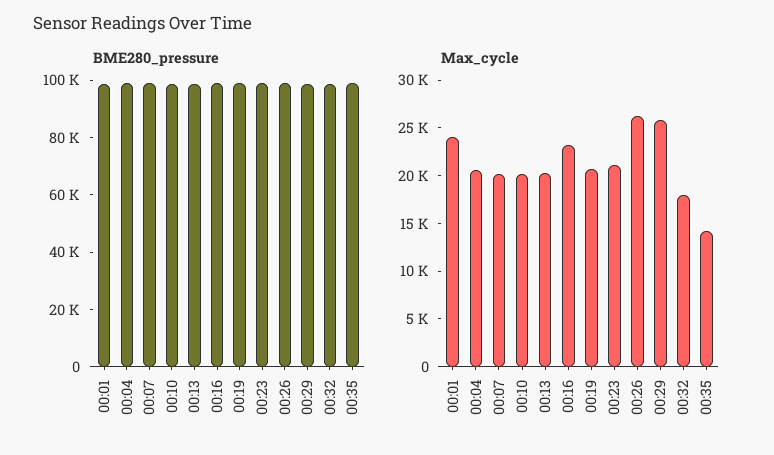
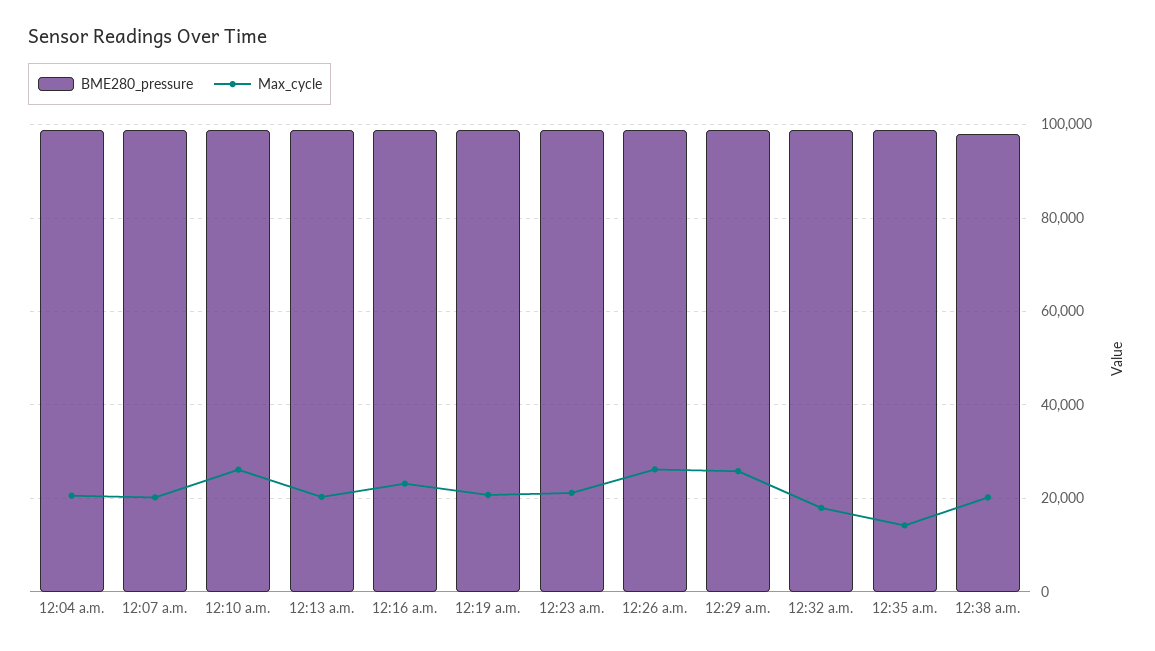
BME280_pressure, 00:01: 100000 -> none
Max_cycle, 00:01: 24000 -> none
Max_cycle, 00:10: 20000 -> 26000
BME280_pressure, 12:38 a.m.: none -> 98000
Max_cycle, 12:38 a.m.: none -> 20000

